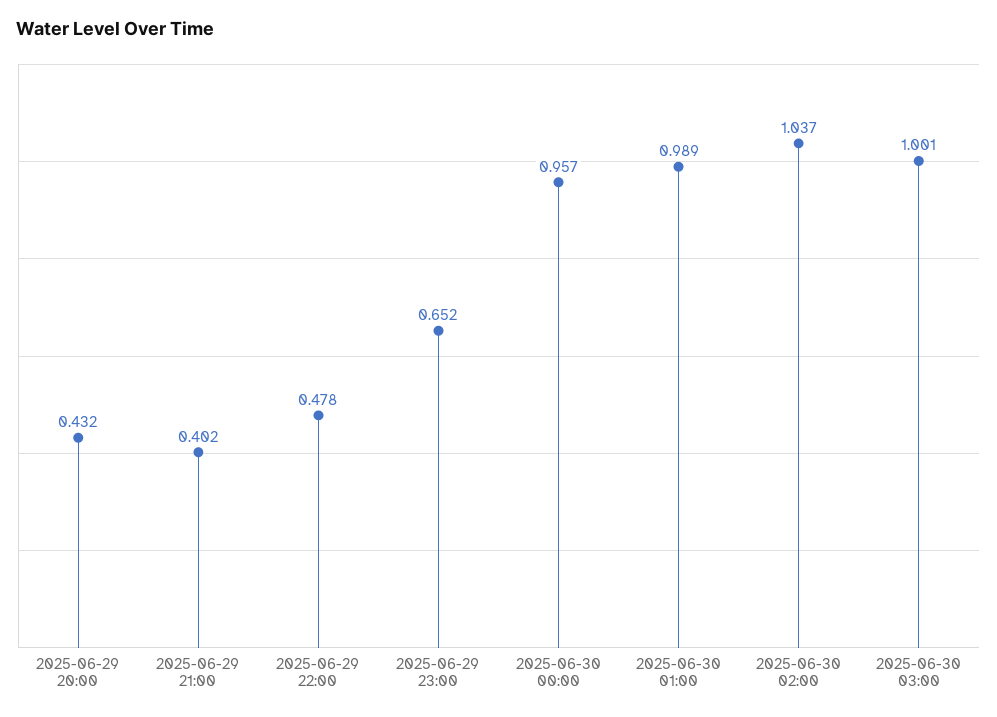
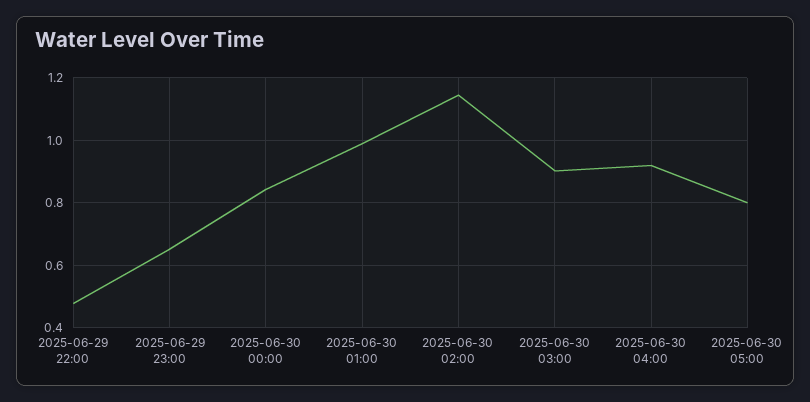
2025-06-29 20:00: 0.432 -> none
2025-06-29 21:00: 0.402 -> none
2025-06-30 00:00: 0.957 -> 0.84
2025-06-30 02:00: 1.037 -> 1.14
2025-06-30 03:00: 1.001 -> 0.9
2025-06-30 04:00: none -> 0.92
2025-06-30 05:00: none -> 0.8

